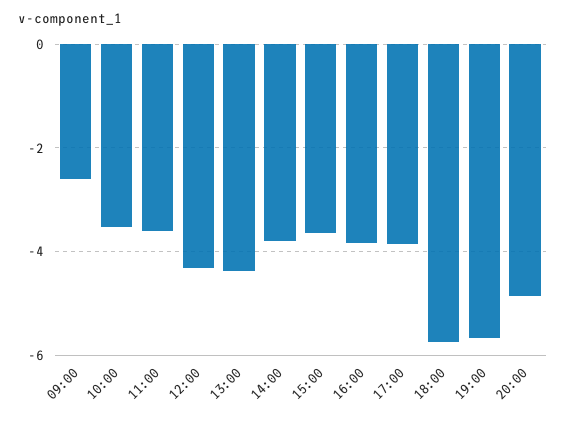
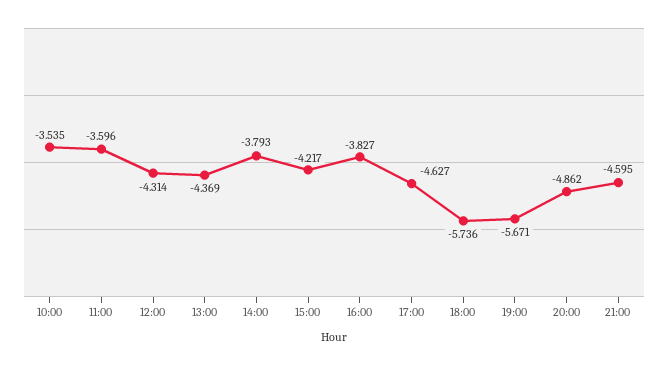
09:00: -2.6 -> none
15:00: -3.6 -> -4.217
17:00: -3.8 -> -4.627
21:00: none -> -4.595

